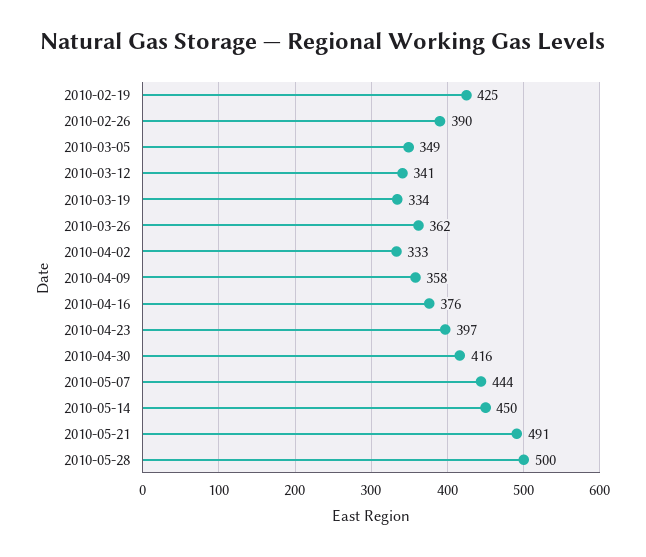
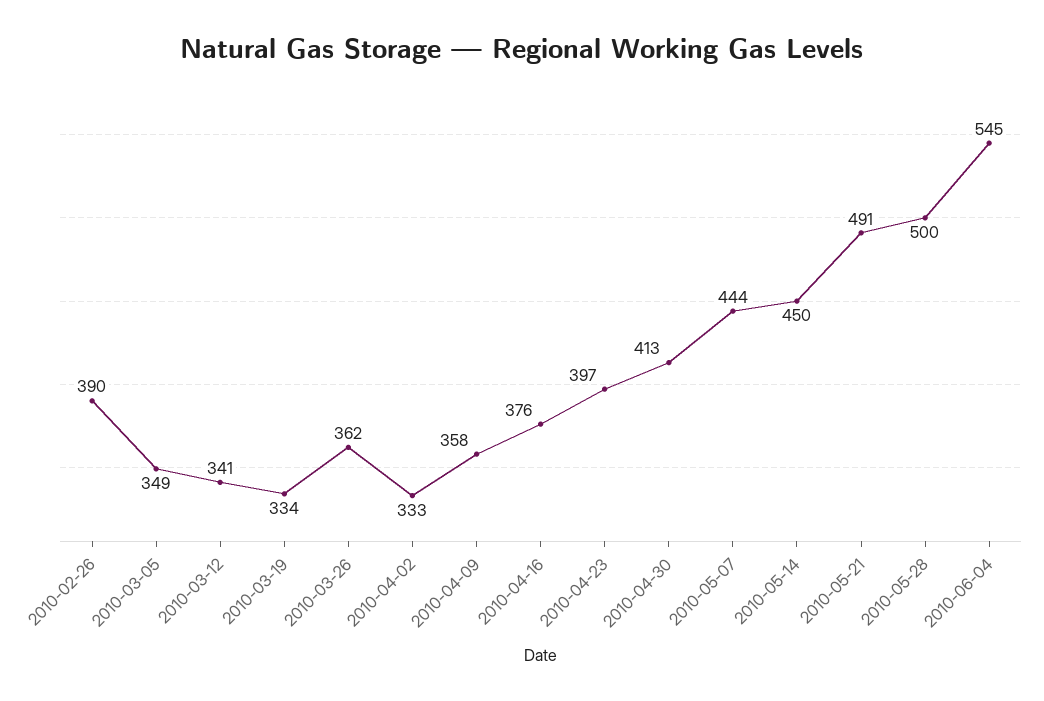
2010-02-19: 425 -> none
2010-04-30: 416 -> 413
2010-06-04: none -> 545

